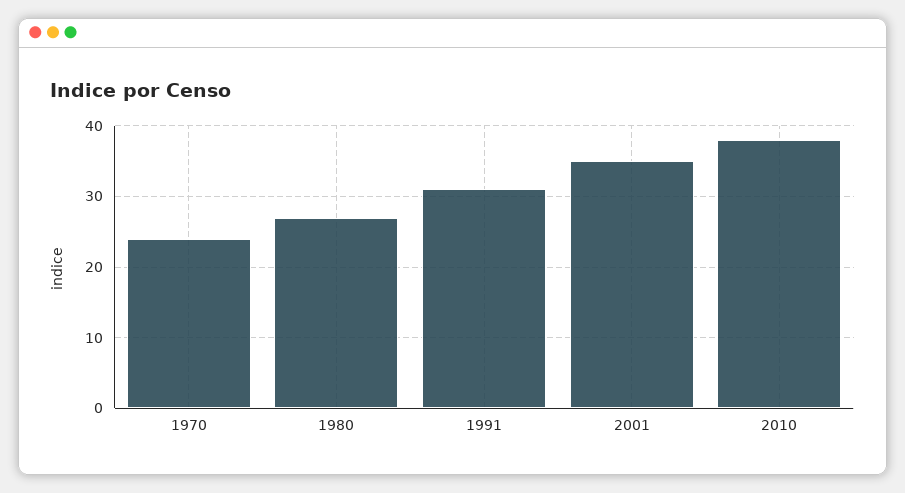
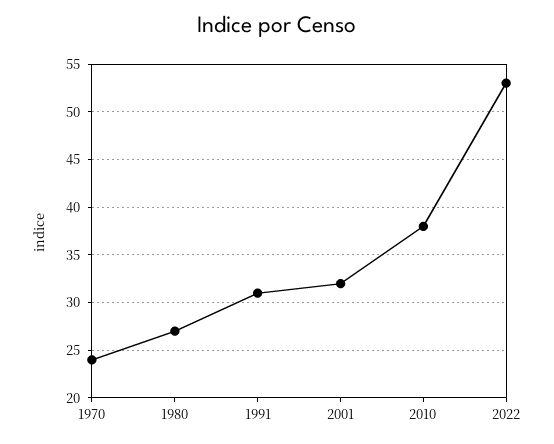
2001: 35 -> 32
2022: none -> 53

